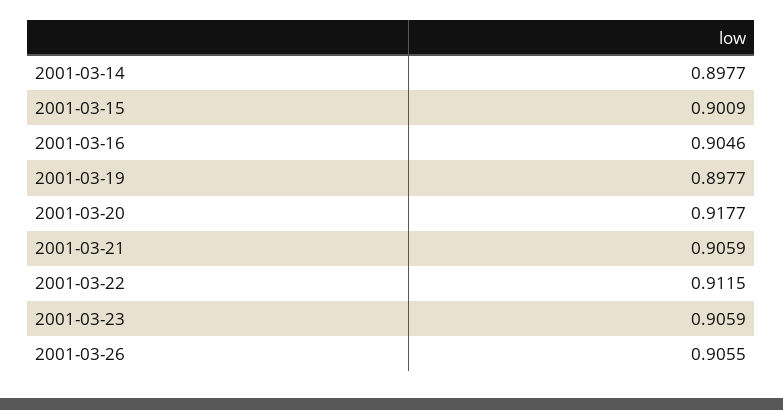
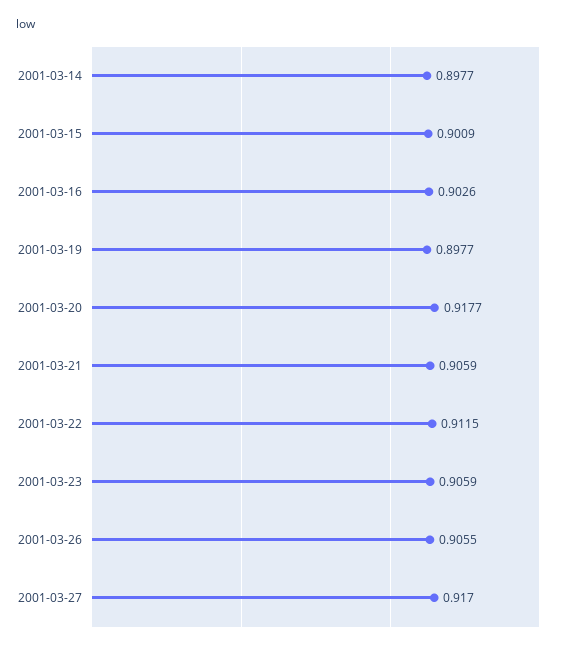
2001-03-16: 0.9046 -> 0.9026
2001-03-27: none -> 0.917

